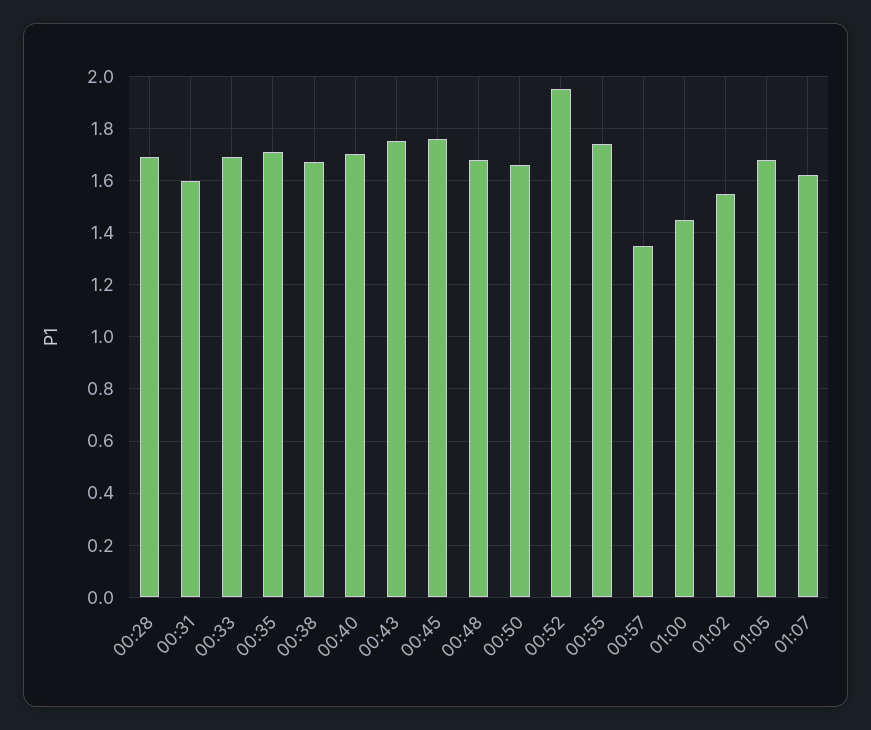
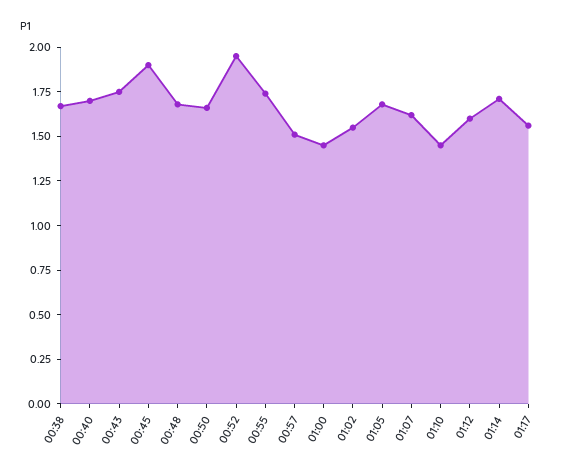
00:28: 1.7 -> none
00:31: 1.6 -> none
00:33: 1.7 -> none
00:35: 1.7 -> none
00:45: 1.75 -> 1.9
00:57: 1.35 -> 1.5
01:10: none -> 1.45
01:12: none -> 1.6
01:14: none -> 1.7
01:17: none -> 1.55

